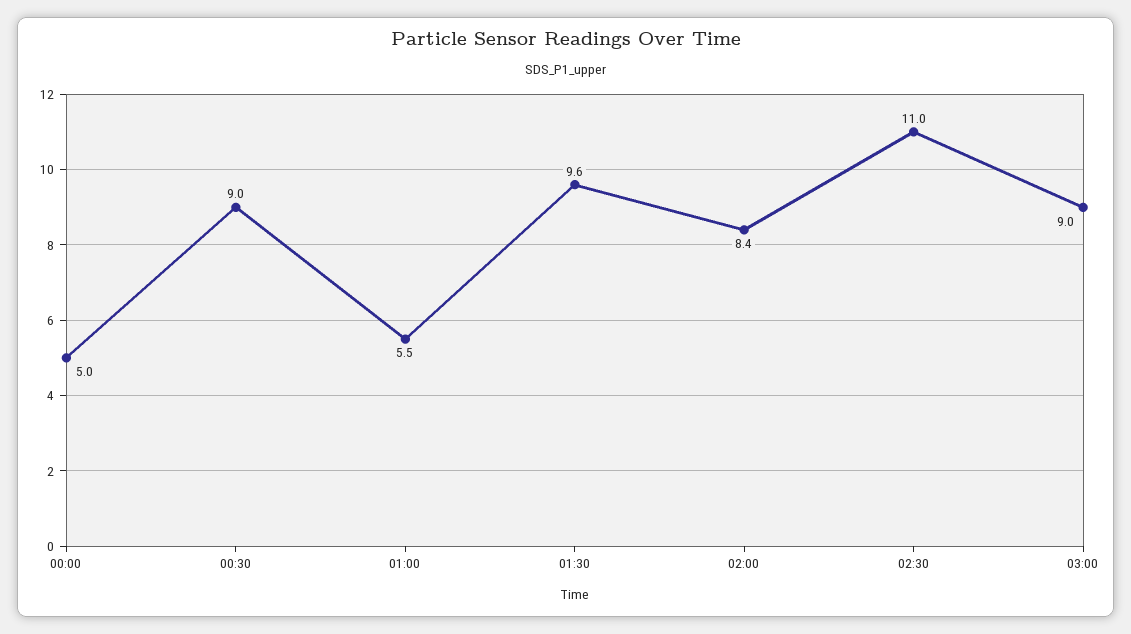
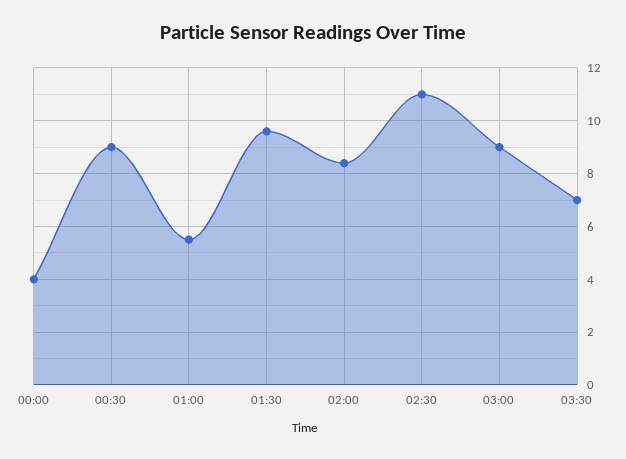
00:00: 5 -> 4
03:30: none -> 7

